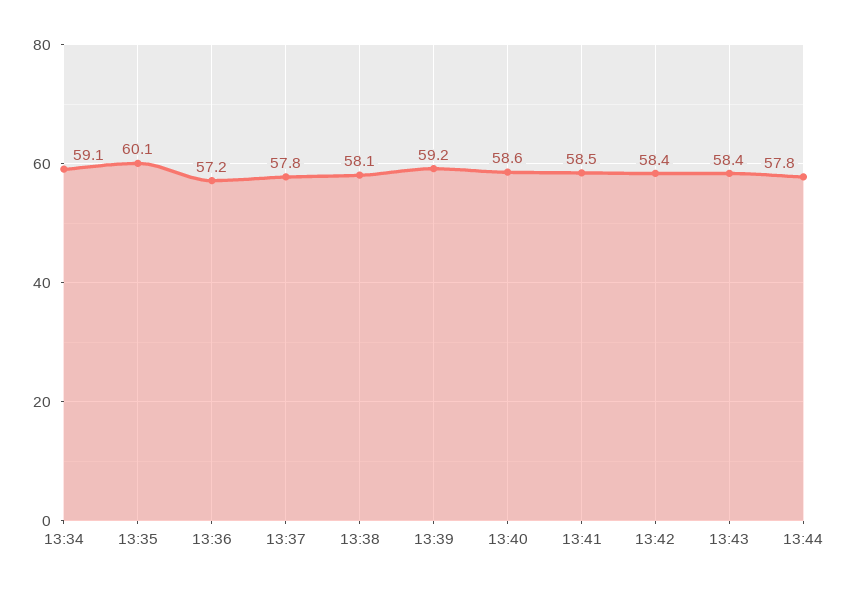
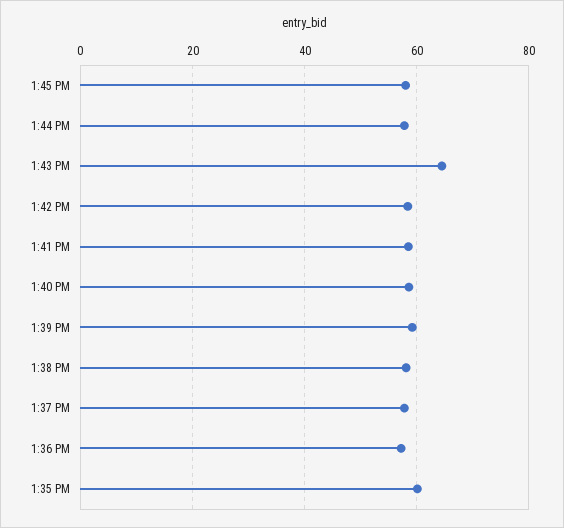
13:34: 59.1 -> none
13:43: 58.4 -> 64
1:45 PM: none -> 58

